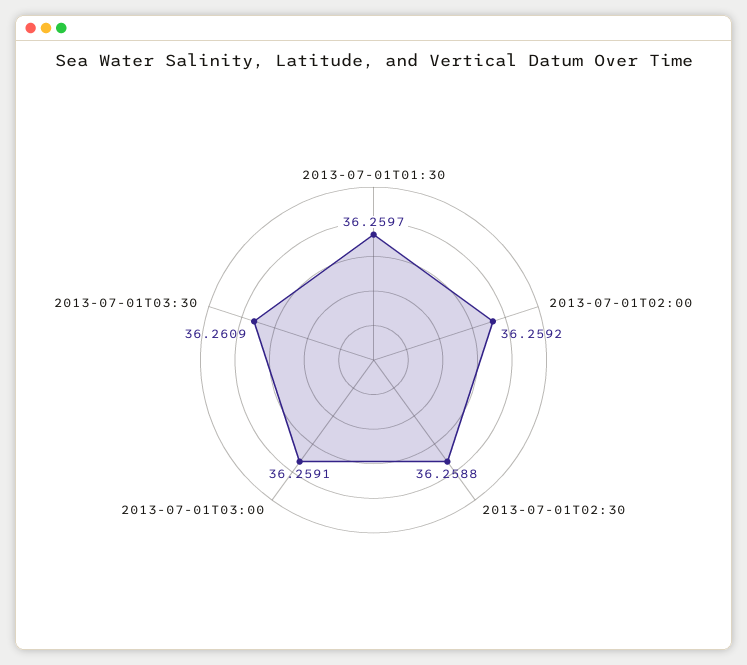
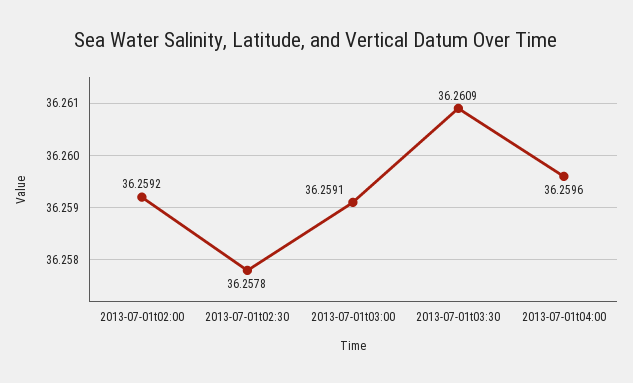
2013-07-01T01:30: 36.2597 -> none
2013-07-01T02:30: 36.2588 -> 36.2578
2013-07-01t04:00: none -> 36.2596

